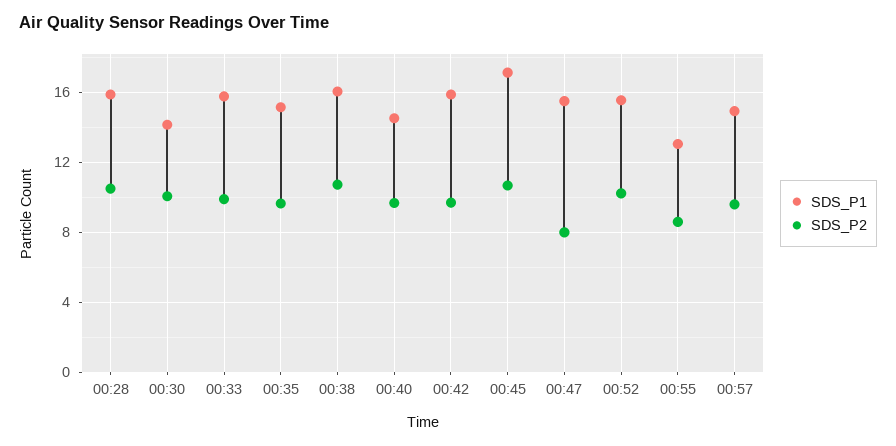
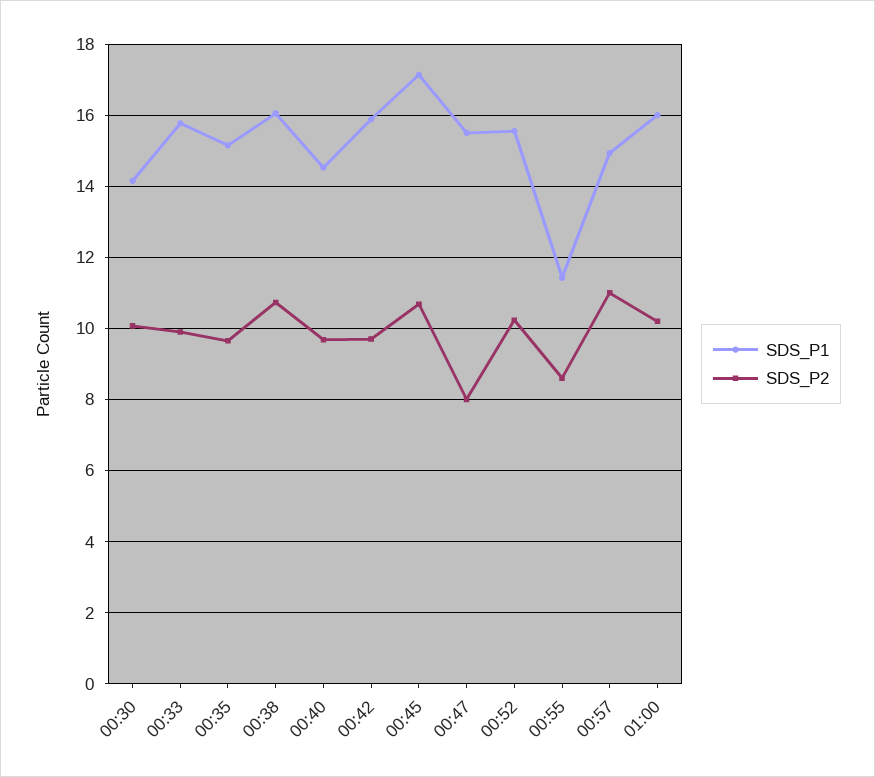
SDS_P1, 00:28: 16 -> none
SDS_P2, 00:28: 10.5 -> none
SDS_P1, 00:55: 13 -> 11.4
SDS_P2, 00:57: 9.5 -> 11
SDS_P1, 01:00: none -> 16
SDS_P2, 01:00: none -> 10.2

